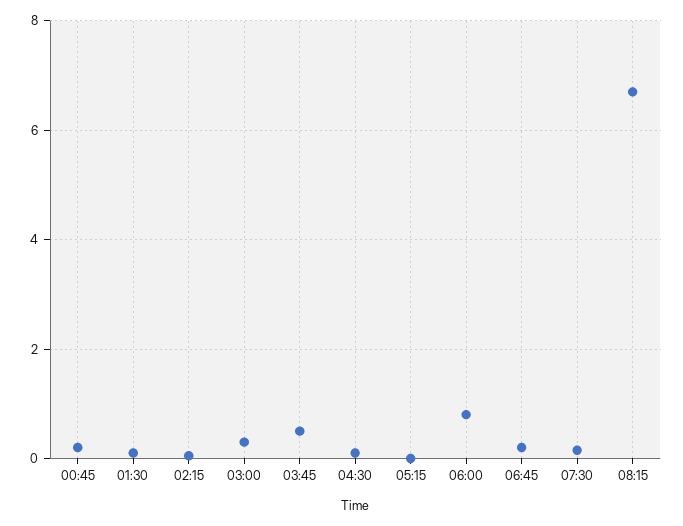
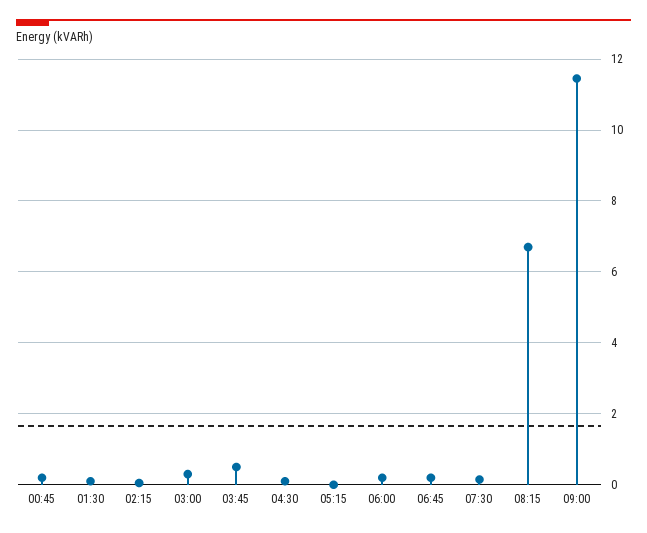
06:00: 0.8 -> 0.2
09:00: none -> 11.4

